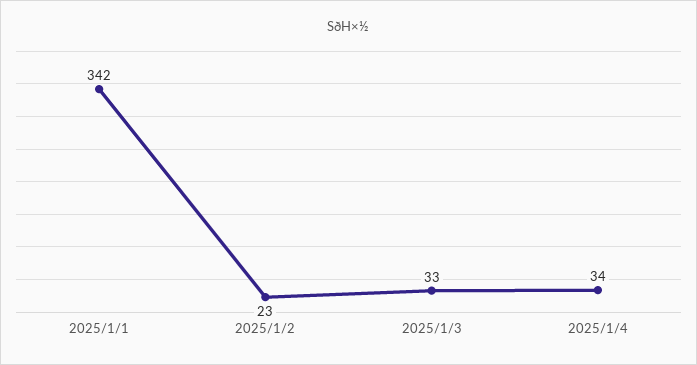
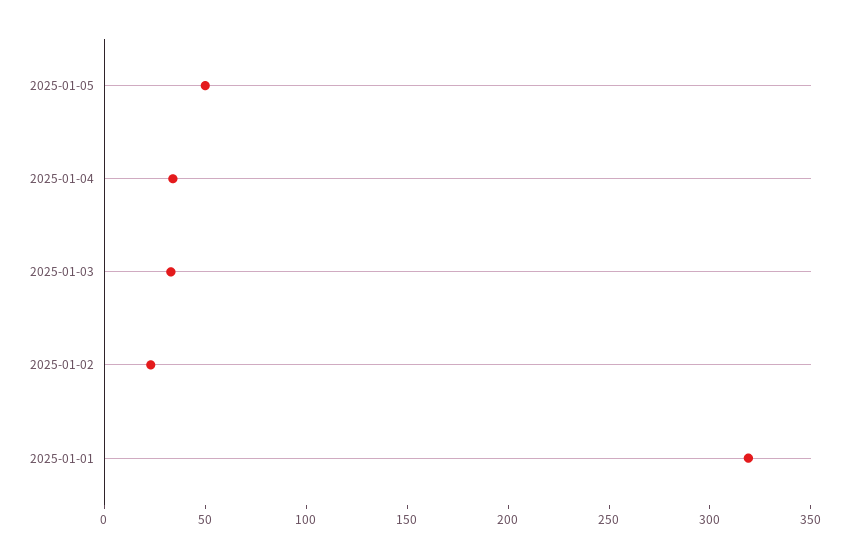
2025/1/1: 342 -> 320
2025-01-05: none -> 50

